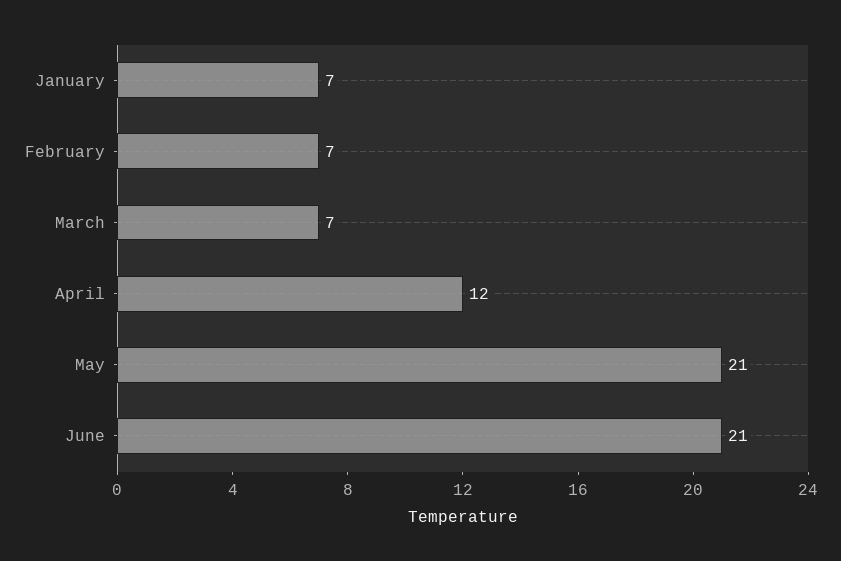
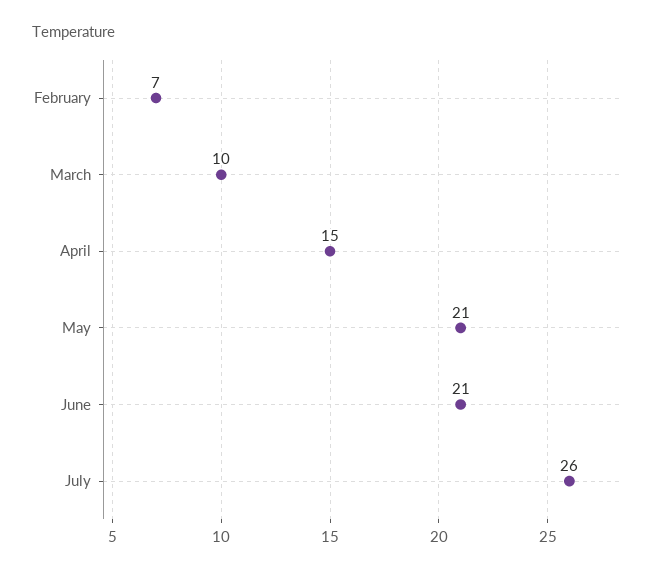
January: 7 -> none
March: 7 -> 10
April: 12 -> 15
July: none -> 26

